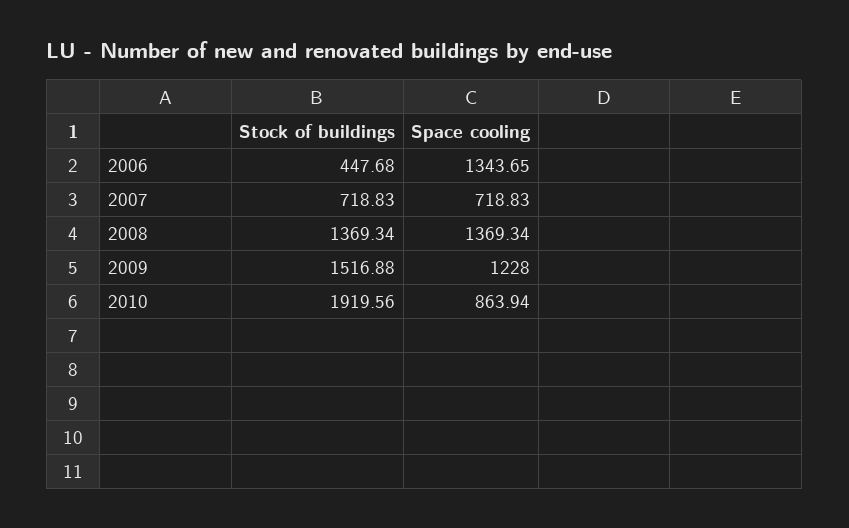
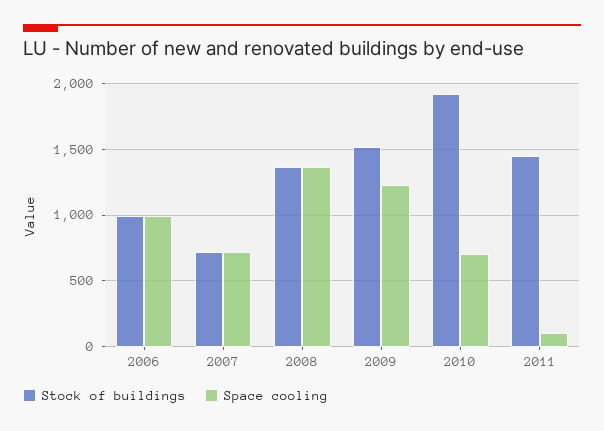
Stock of buildings, 2006: 447.68 -> 1000
Space cooling, 2006: 1343.65 -> 1000
Space cooling, 2010: 863.94 -> 700
Stock of buildings, 2011: none -> 1450
Space cooling, 2011: none -> 100

